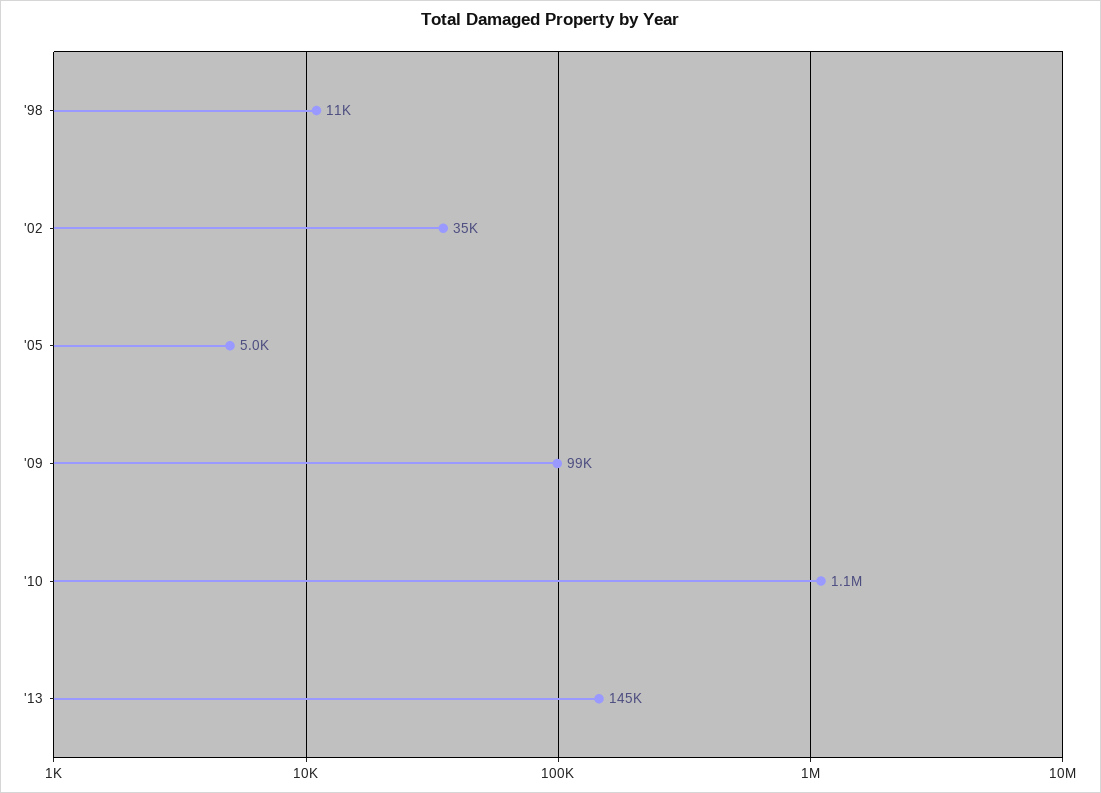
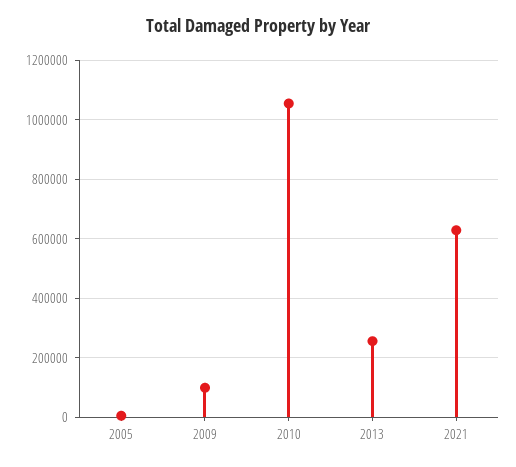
'98: 11000 -> none
'02: 35000 -> none
'13: 145000 -> 250000
2021: none -> 625000

